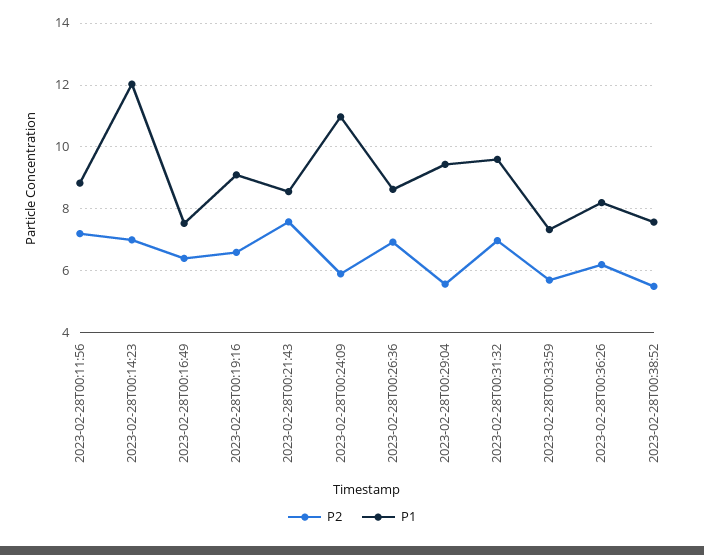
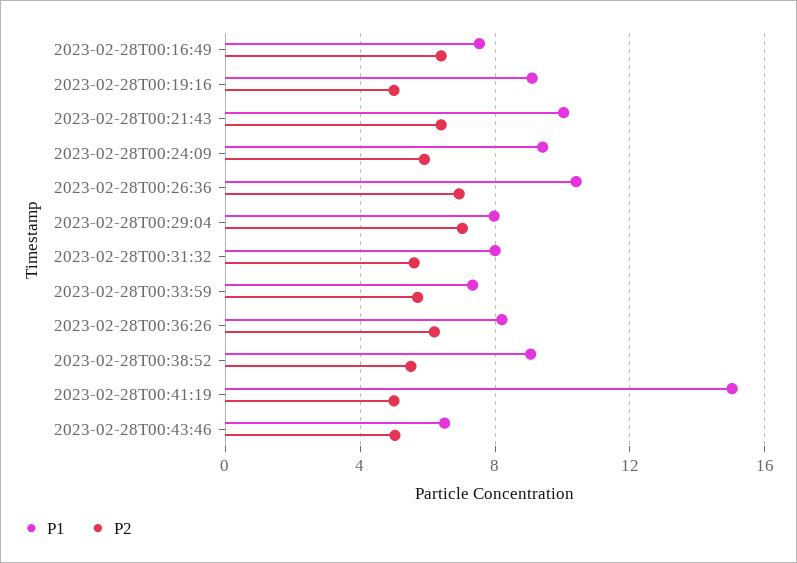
P2, 2023-02-28T00:11:56: 7.2 -> none
P1, 2023-02-28T00:11:56: 8.8 -> none
P2, 2023-02-28T00:14:23: 7 -> none
P1, 2023-02-28T00:14:23: 12 -> none
P2, 2023-02-28T00:19:16: 6.6 -> 5
P2, 2023-02-28T00:21:43: 7.6 -> 6.5
P1, 2023-02-28T00:21:43: 8.6 -> 10
P1, 2023-02-28T00:24:09: 11 -> 9.5
P1, 2023-02-28T00:26:36: 8.6 -> 10.5
P2, 2023-02-28T00:29:04: 5.6 -> 7
P1, 2023-02-28T00:29:04: 9.4 -> 8
P2, 2023-02-28T00:31:32: 7 -> 5.5
P1, 2023-02-28T00:31:32: 9.6 -> 8
P1, 2023-02-28T00:38:52: 7.6 -> 9
P1, 2023-02-28T00:41:19: none -> 15
P2, 2023-02-28T00:41:19: none -> 5
P1, 2023-02-28T00:43:46: none -> 6.5
P2, 2023-02-28T00:43:46: none -> 5

